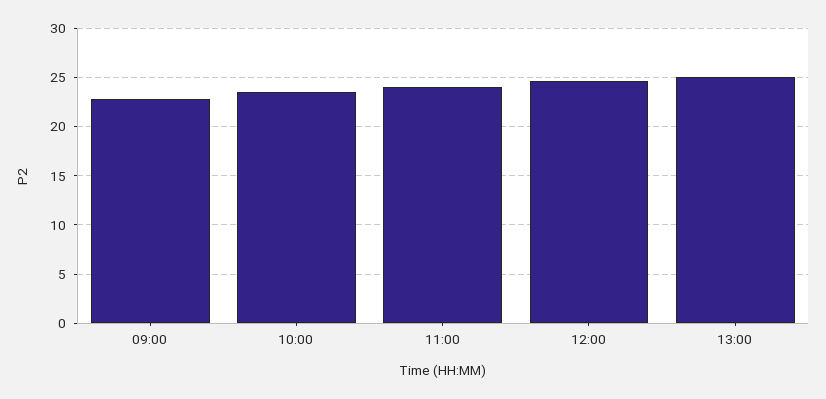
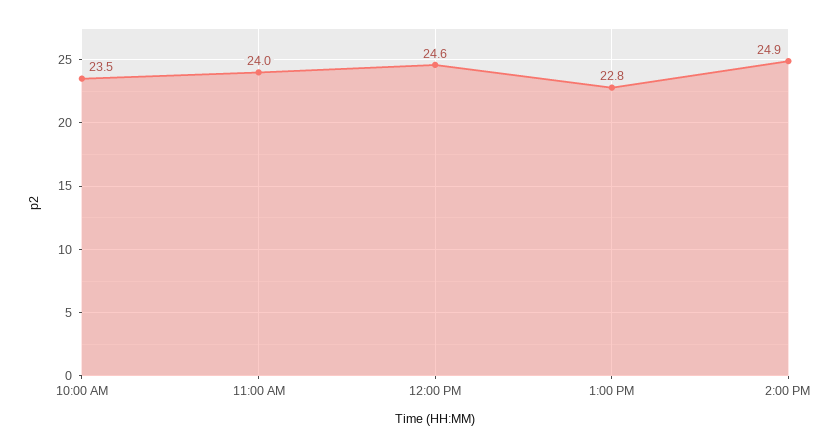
09:00: 23 -> none
13:00: 25 -> 22.8
2:00 PM: none -> 24.9

